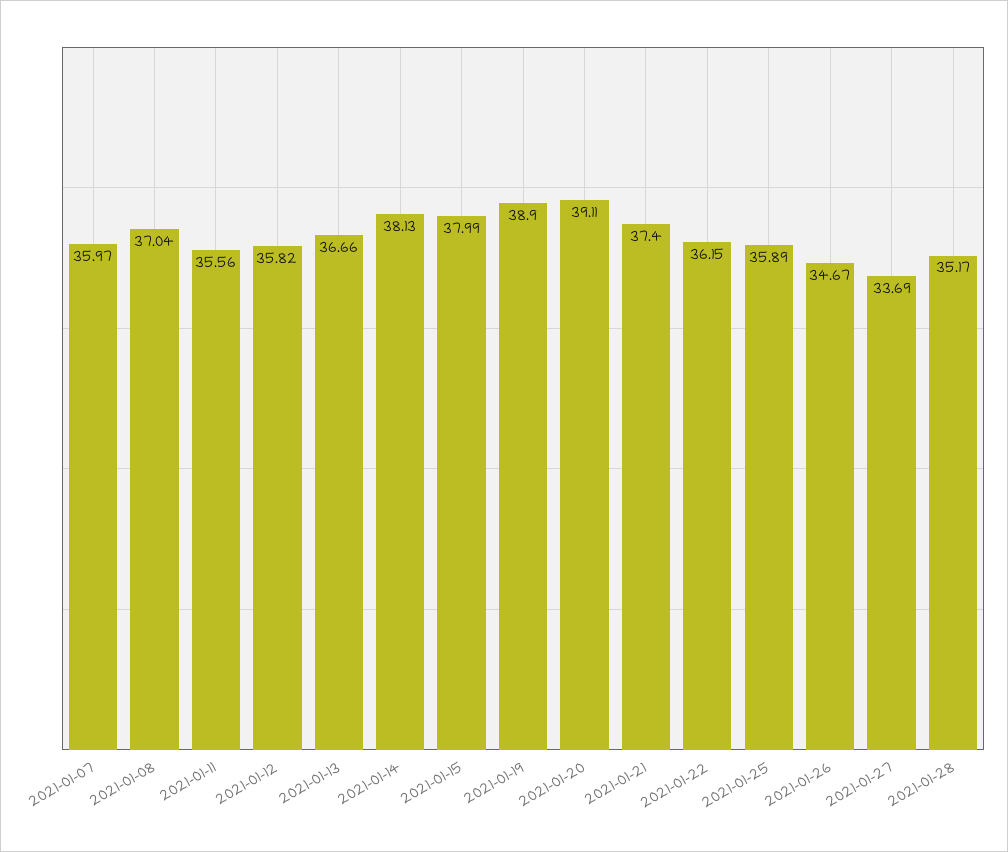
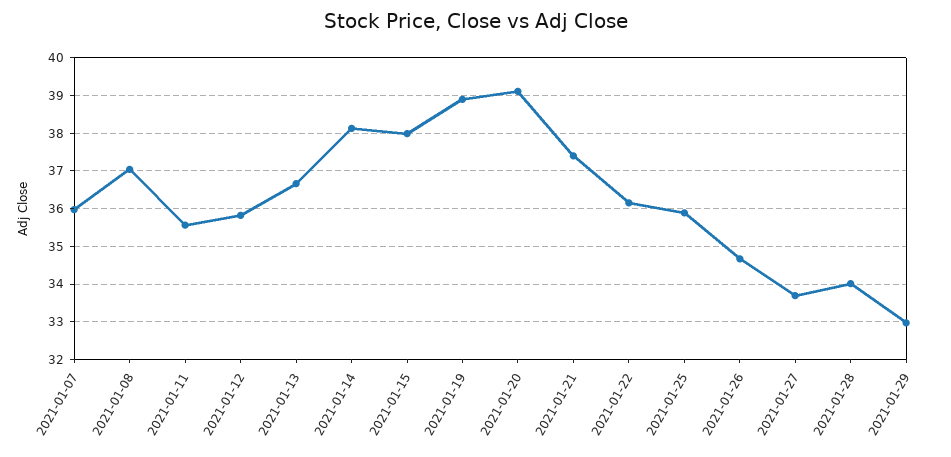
2021-01-28: 35.17 -> 34
2021-01-29: none -> 33

